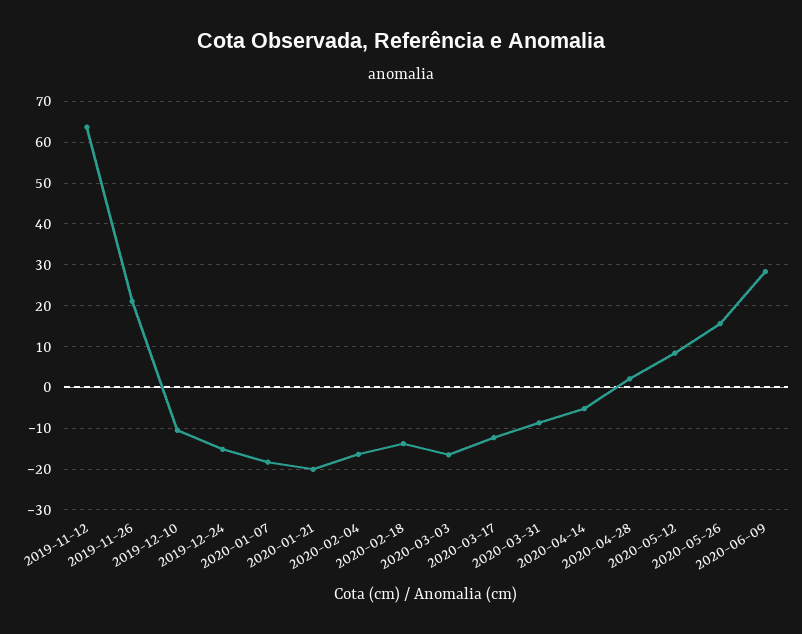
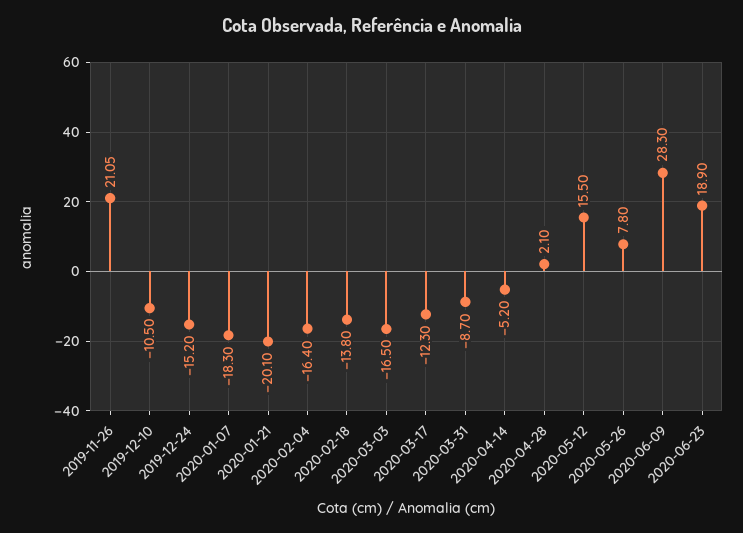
2019-11-12: 64 -> none
2020-05-12: 8 -> 15.5
2020-05-26: 16 -> 7.8
2020-06-23: none -> 18.9

